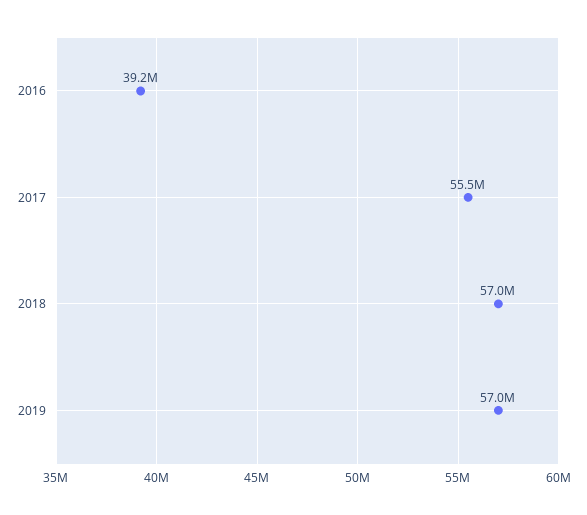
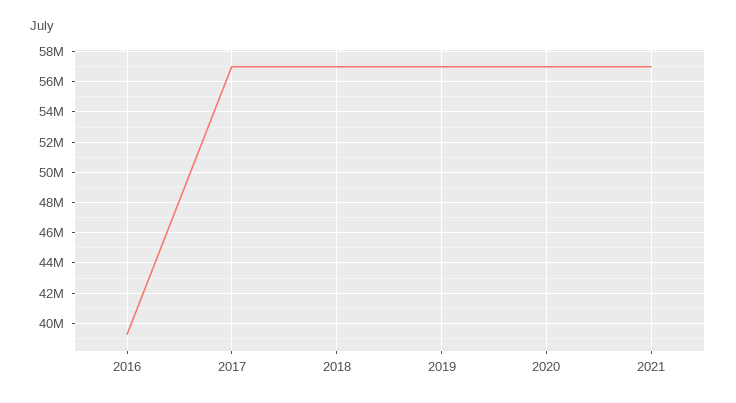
2017: 55500000 -> 57000000
2020: none -> 57000000
2021: none -> 57000000

